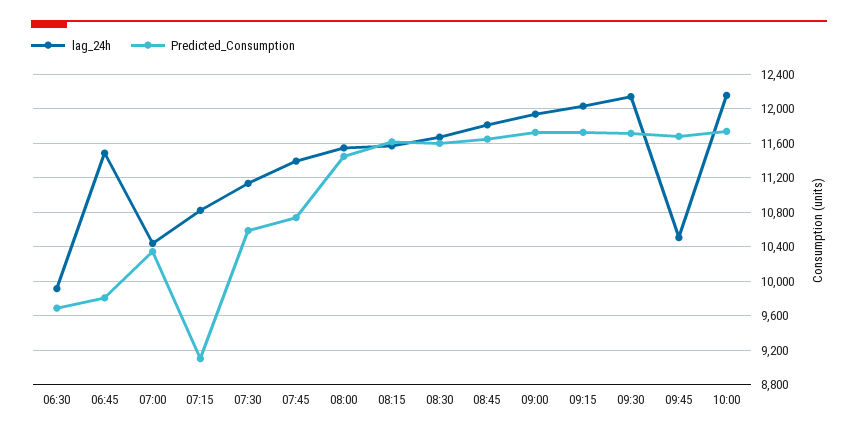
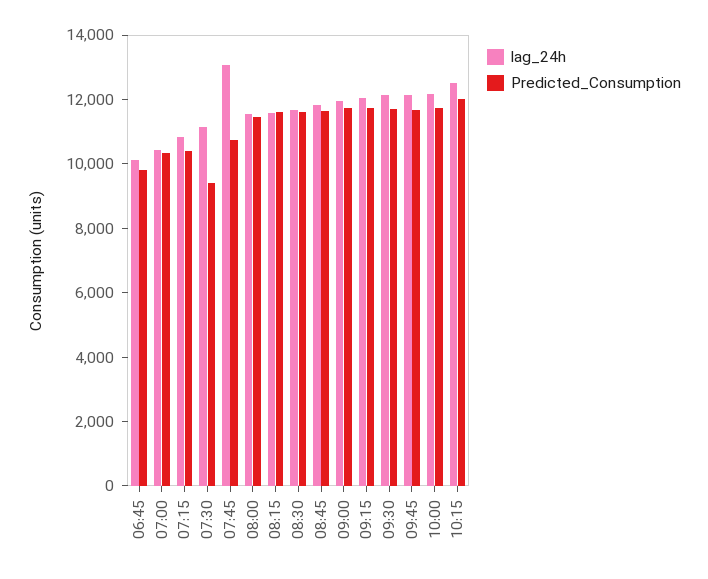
lag_24h, 06:30: 9900 -> none
Predicted_Consumption, 06:30: 9700 -> none
lag_24h, 06:45: 11500 -> 10000
Predicted_Consumption, 07:15: 9100 -> 10500
Predicted_Consumption, 07:30: 10600 -> 9500
lag_24h, 07:45: 11400 -> 13000
lag_24h, 09:45: 10500 -> 12000
lag_24h, 10:15: none -> 12500
Predicted_Consumption, 10:15: none -> 12000

